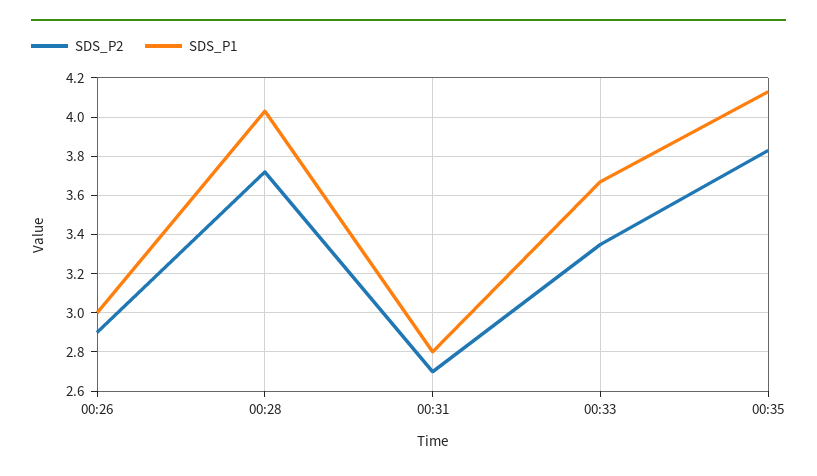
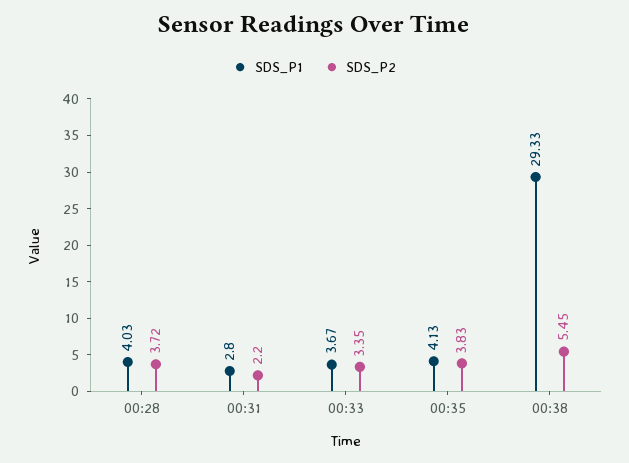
SDS_P2, 00:26: 2.9 -> none
SDS_P1, 00:26: 3 -> none
SDS_P2, 00:31: 2.7 -> 2.2
SDS_P1, 00:38: none -> 29.33
SDS_P2, 00:38: none -> 5.45

